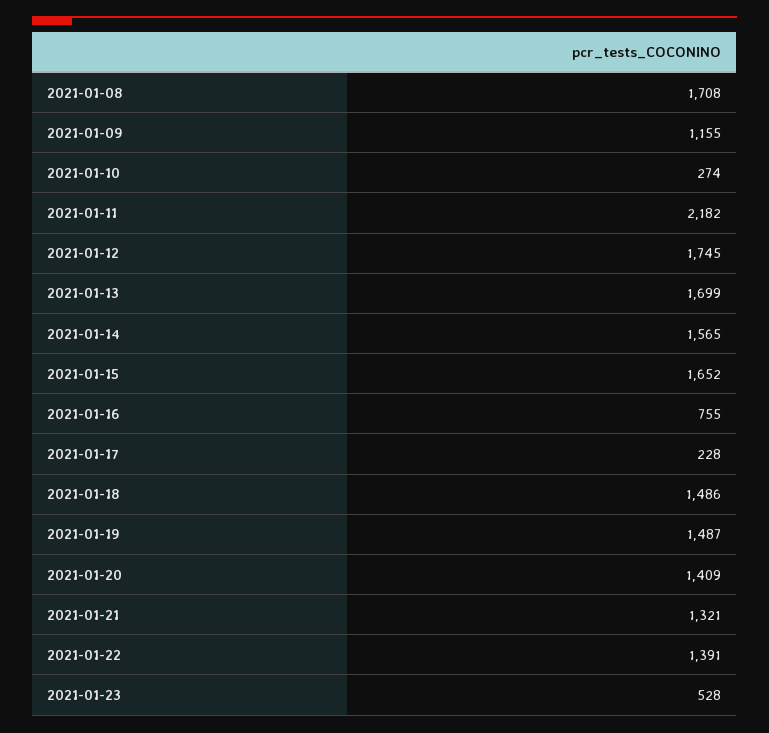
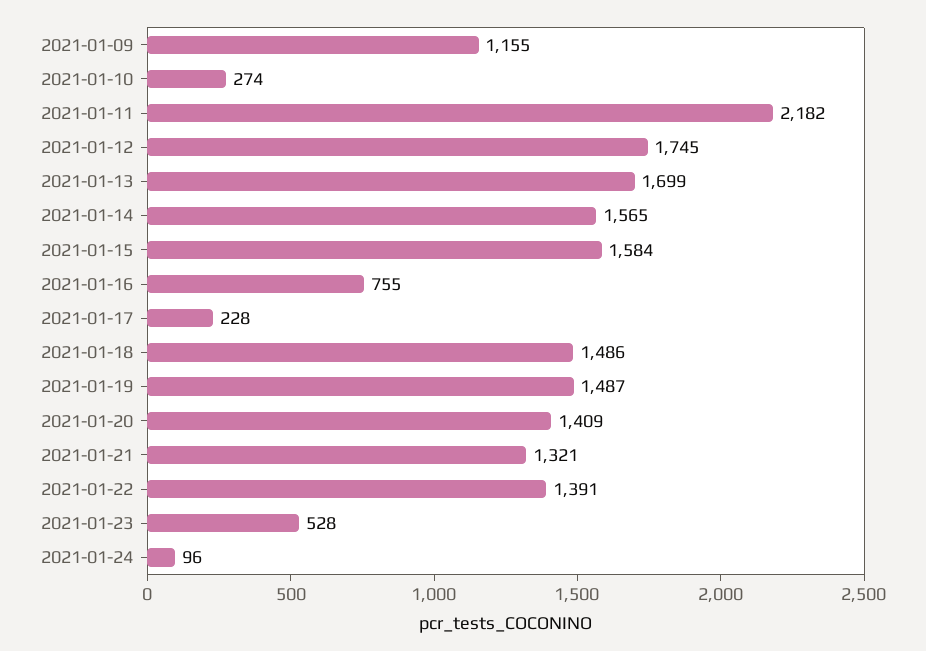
2021-01-08: 1708 -> none
2021-01-15: 1652 -> 1584
2021-01-24: none -> 96

